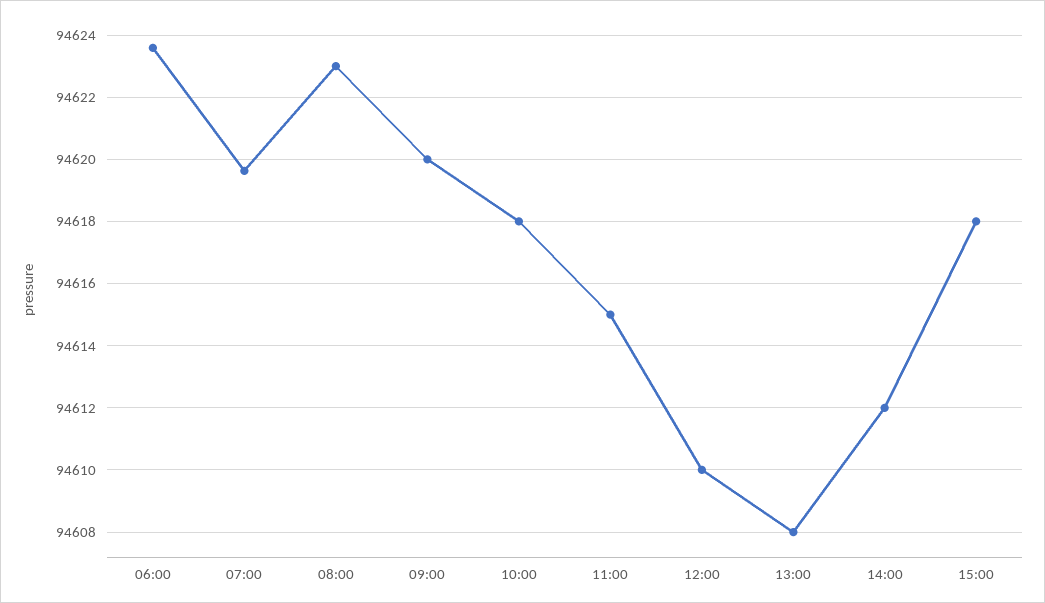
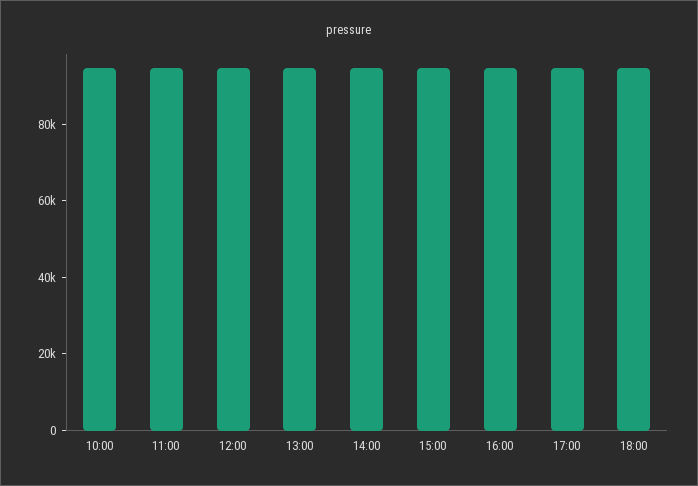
06:00: 94623.6 -> none
07:00: 94619.6 -> none
08:00: 94623 -> none
09:00: 94620 -> none
16:00: none -> 95000
17:00: none -> 95000
18:00: none -> 95000

